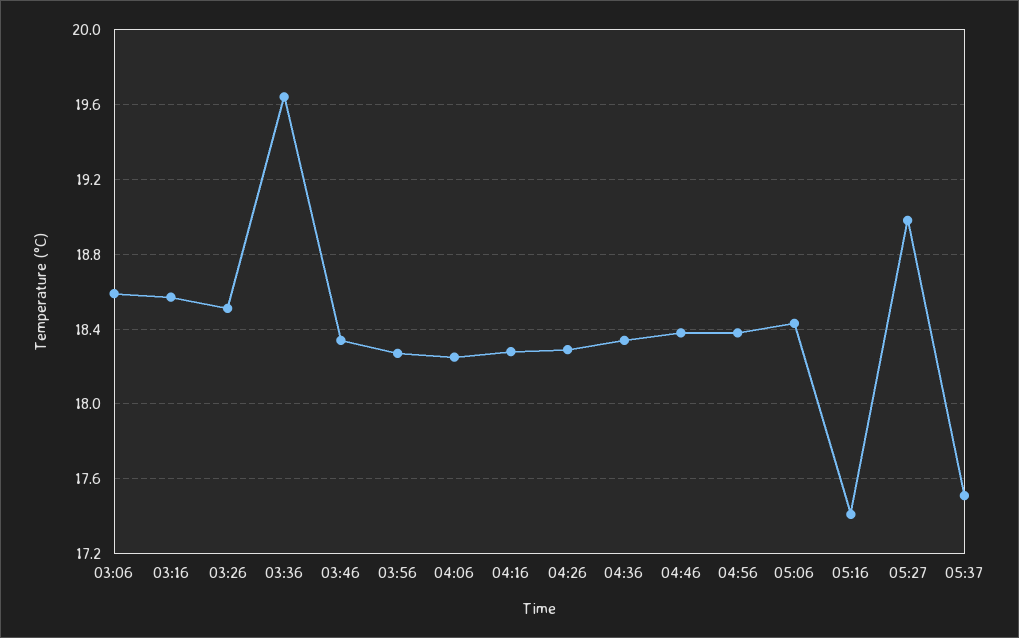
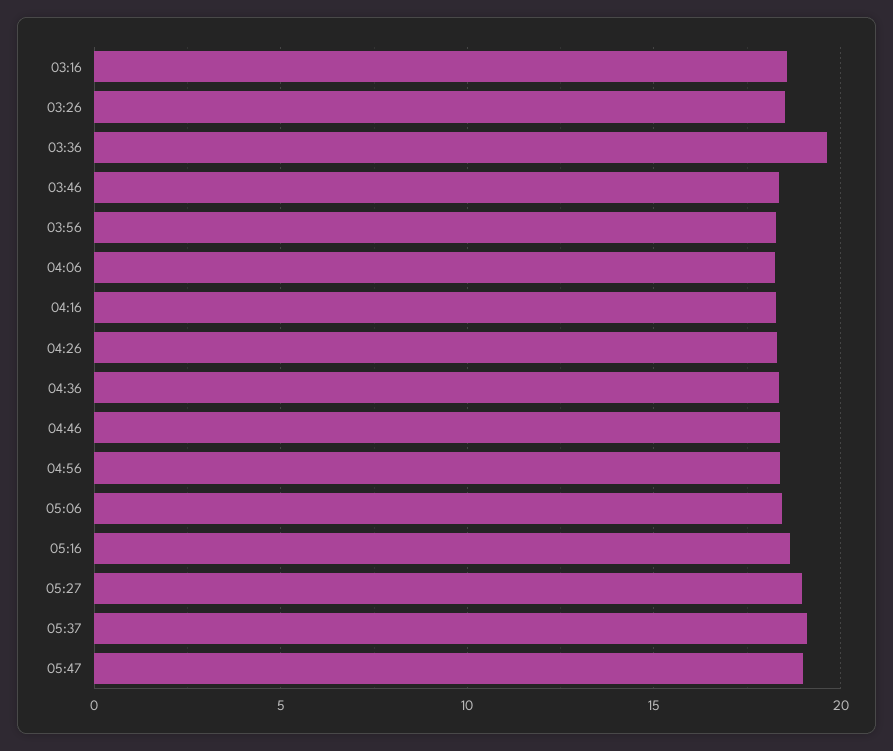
03:06: 18.6 -> none
05:16: 17.4 -> 18.5
05:37: 17.5 -> 19
05:47: none -> 19

